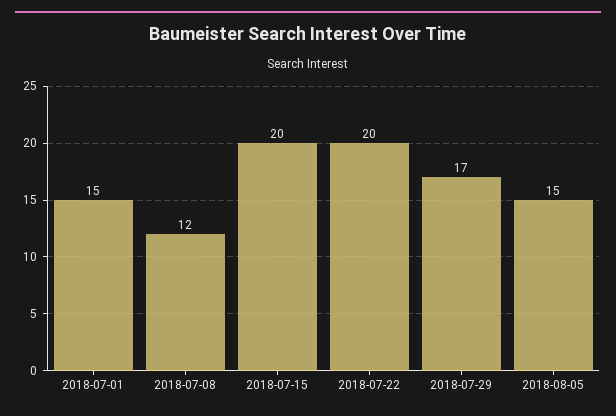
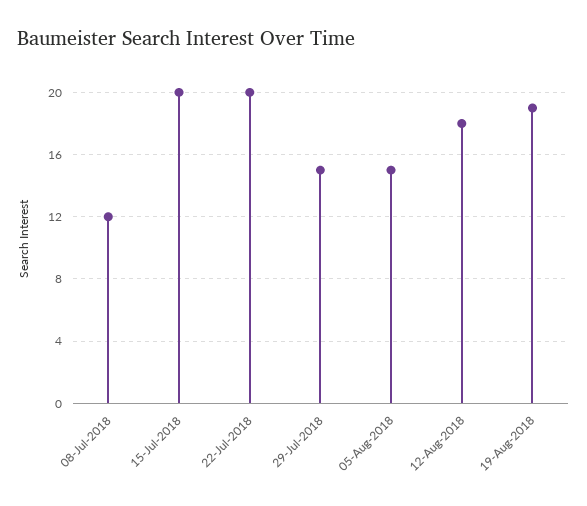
2018-07-01: 15 -> none
2018-07-29: 17 -> 15
12-Aug-2018: none -> 18
19-Aug-2018: none -> 19

